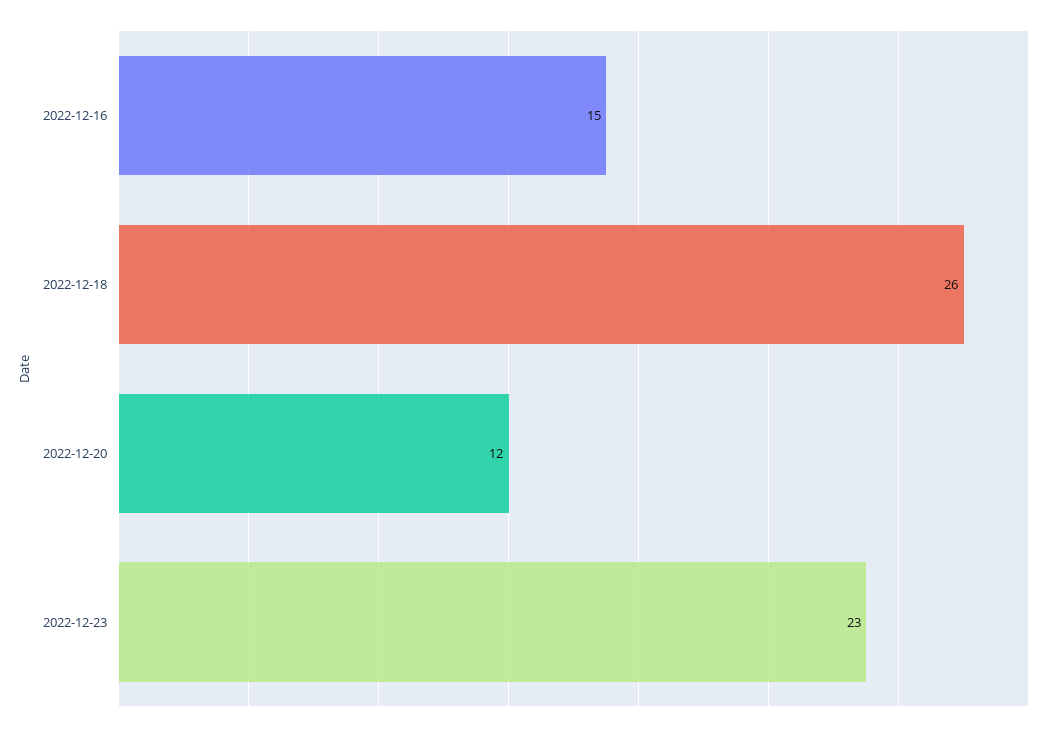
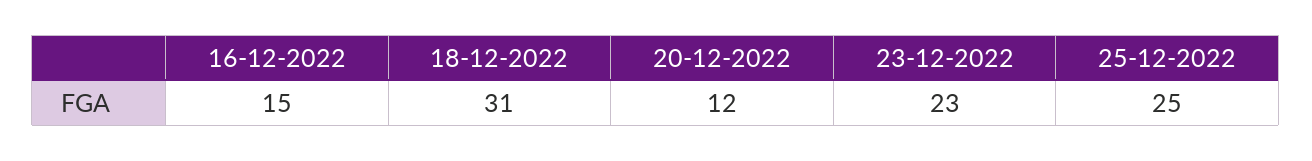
2022-12-18: 26 -> 31
25-12-2022: none -> 25

